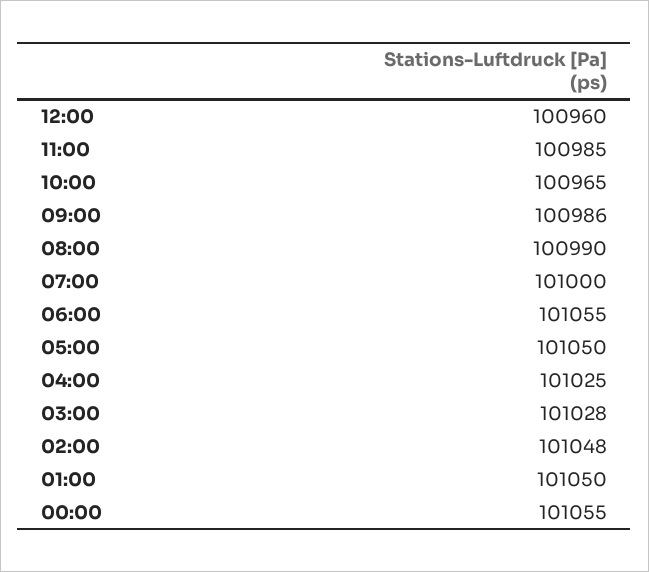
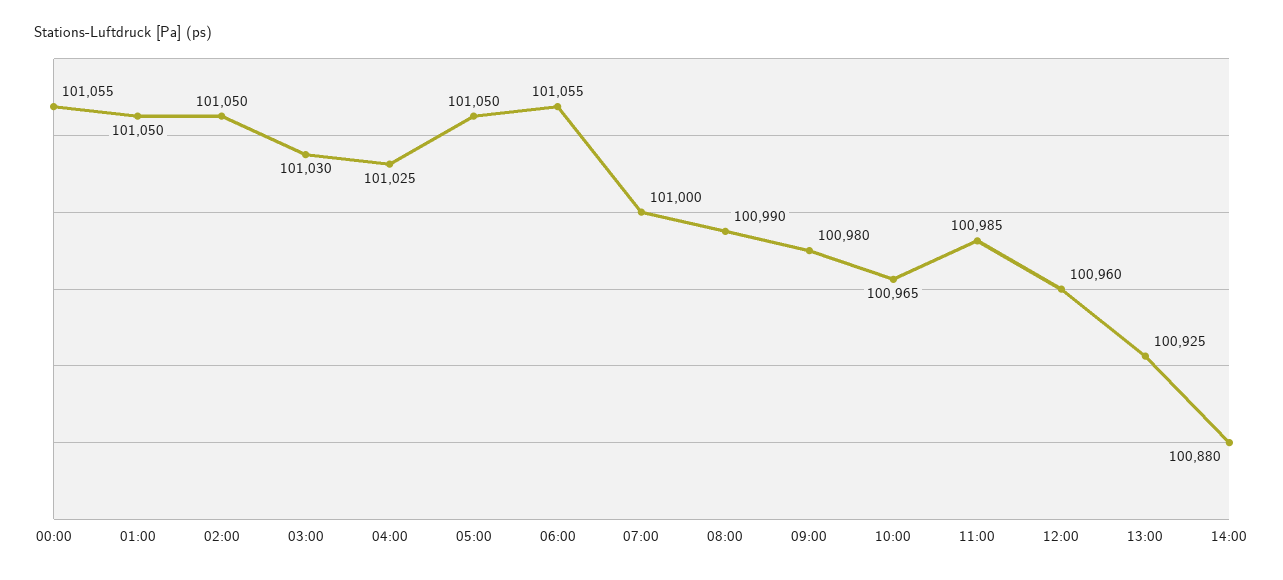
09:00: 100986 -> 100980
03:00: 101028 -> 101030
02:00: 101048 -> 101050
13:00: none -> 100925
14:00: none -> 100880

